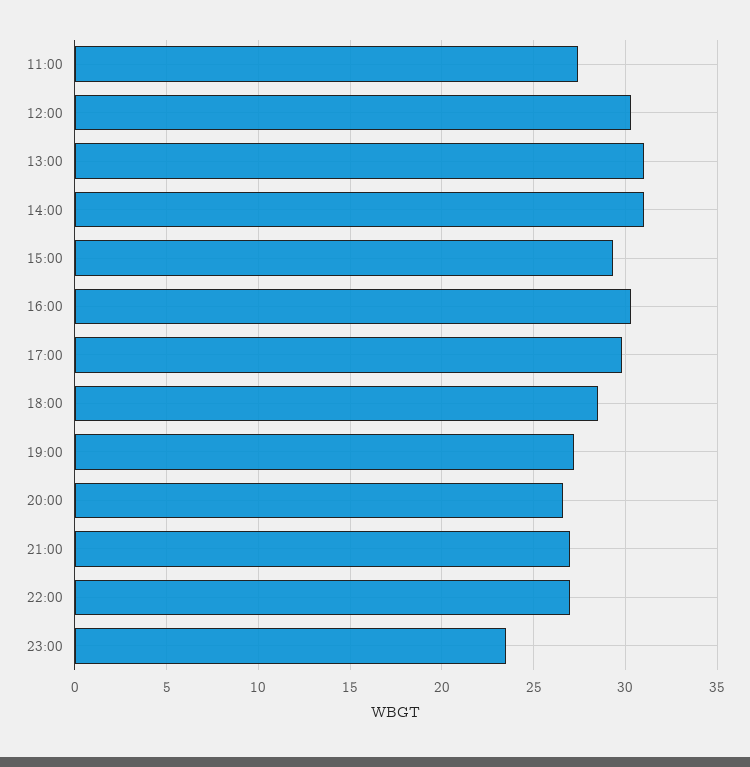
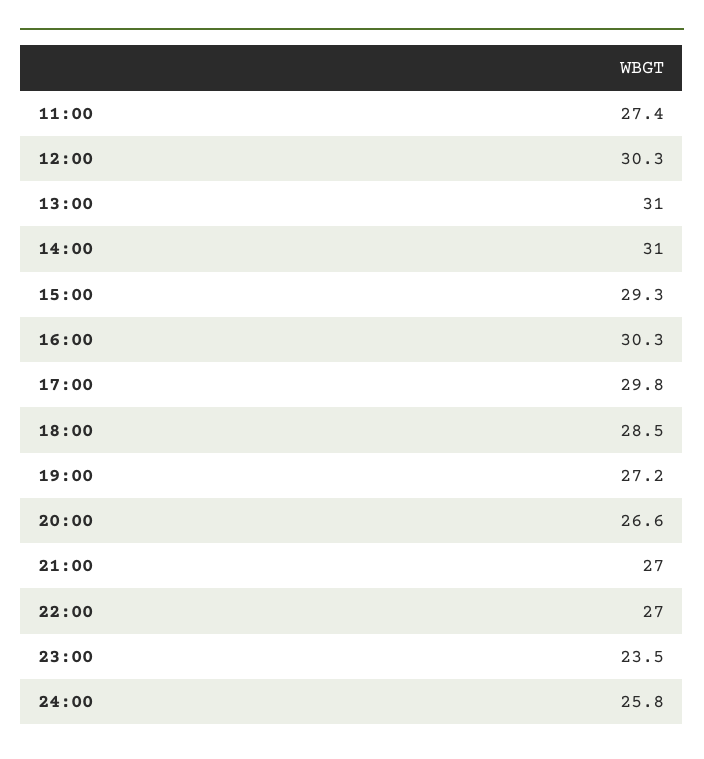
24:00: none -> 25.8

